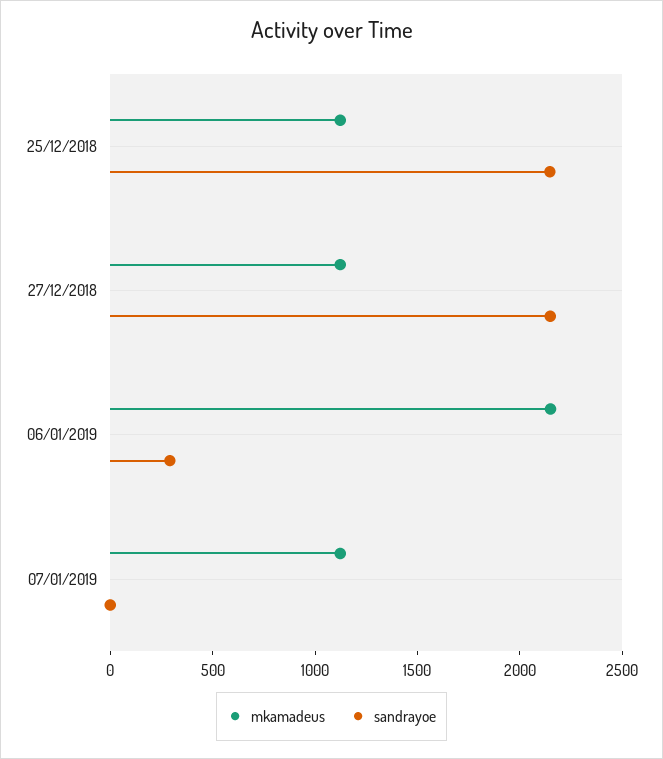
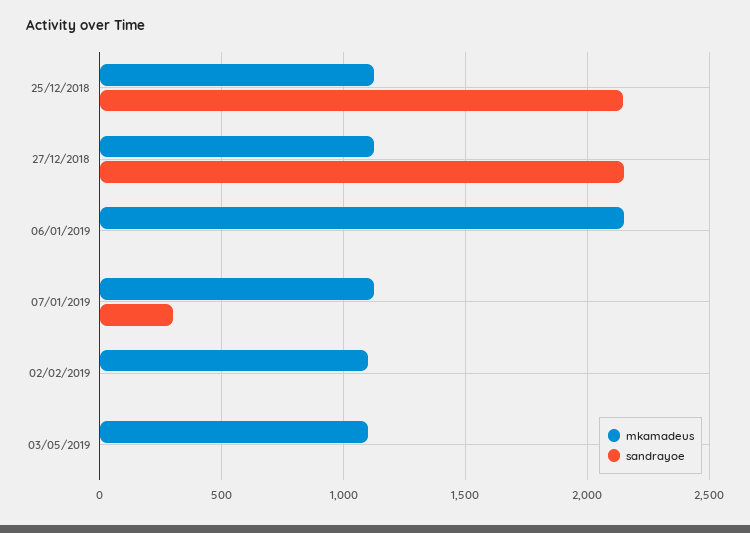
sandrayoe, 06/01/2019: 300 -> 0
sandrayoe, 07/01/2019: 0 -> 300
mkamadeus, 02/02/2019: none -> 1100
sandrayoe, 02/02/2019: none -> 0
mkamadeus, 03/05/2019: none -> 1100
sandrayoe, 03/05/2019: none -> 0

